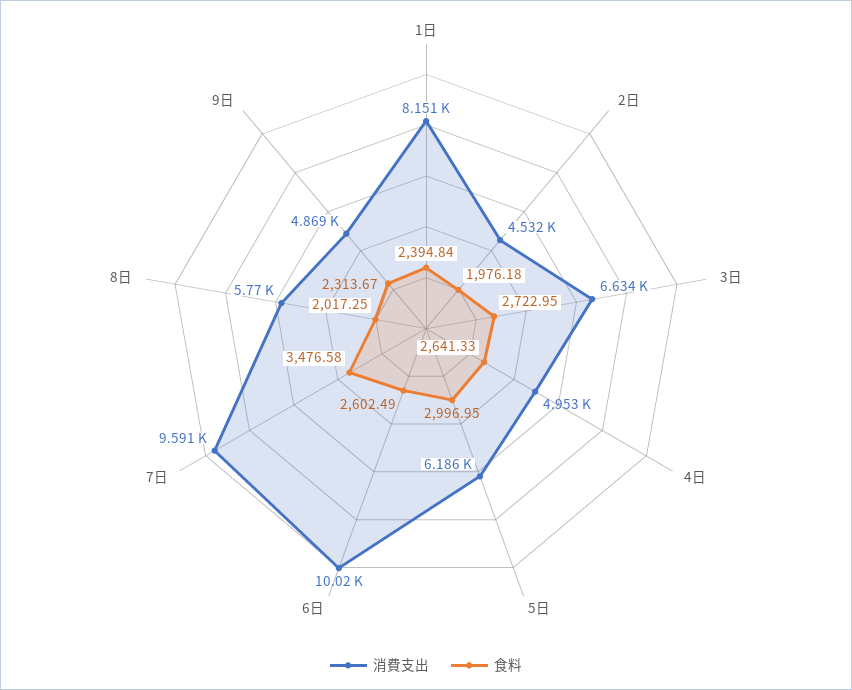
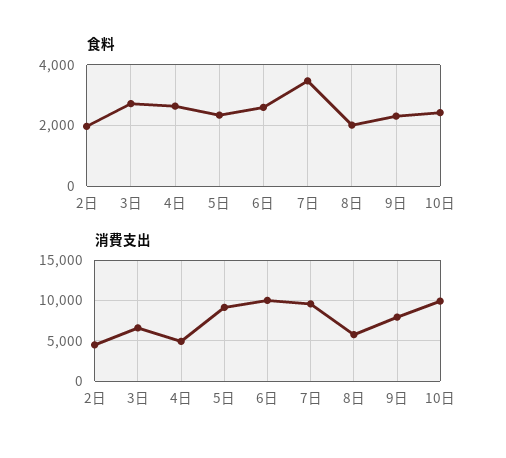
消費支出, 1日: 8151 -> none
食料, 1日: 2394.84 -> none
消費支出, 5日: 6186 -> 9000
食料, 5日: 2996.95 -> 2400
消費支出, 9日: 4869 -> 8000
食料, 10日: none -> 2400
消費支出, 10日: none -> 10000

